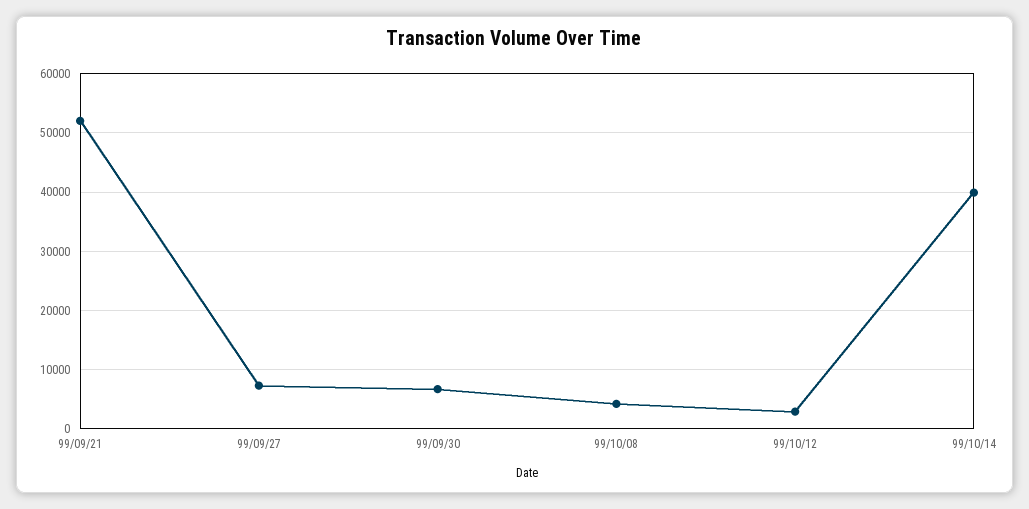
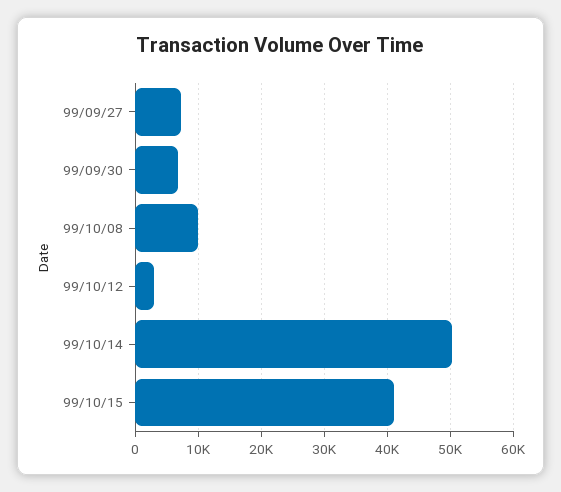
99/09/21: 52000 -> none
99/10/08: 4000 -> 10000
99/10/14: 40000 -> 50000
99/10/15: none -> 41000

